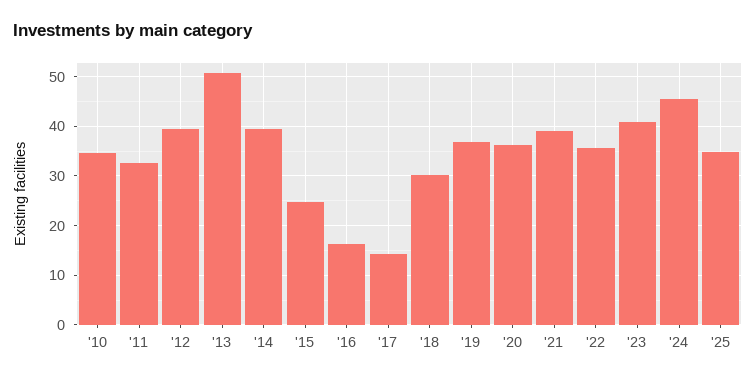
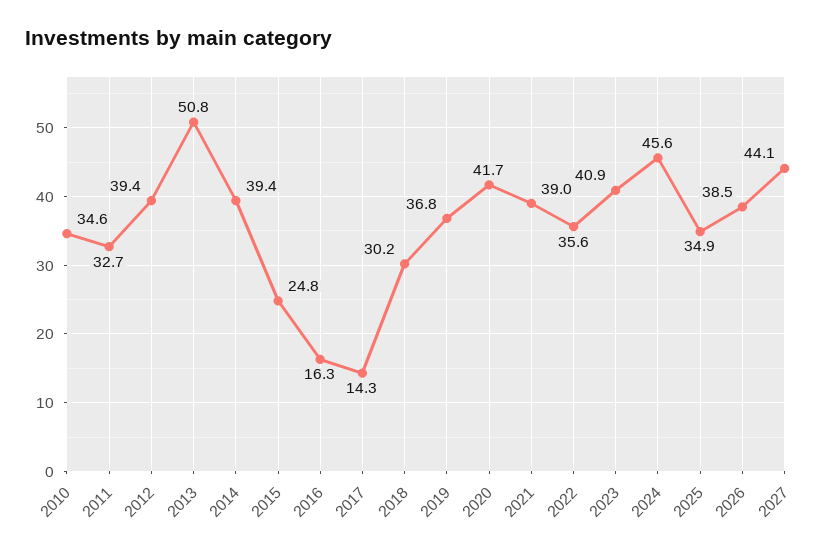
'20: 36 -> 41.7
2026: none -> 38.5
2027: none -> 44.1

